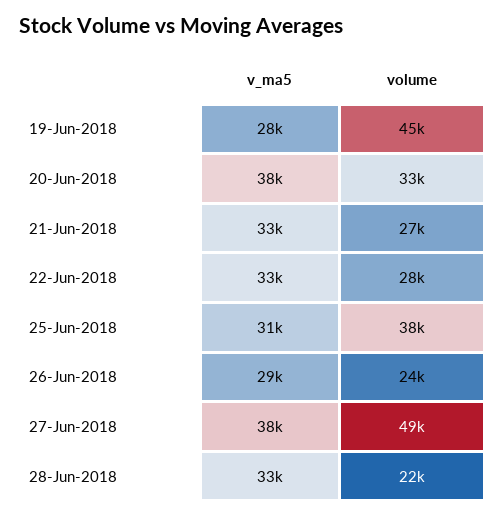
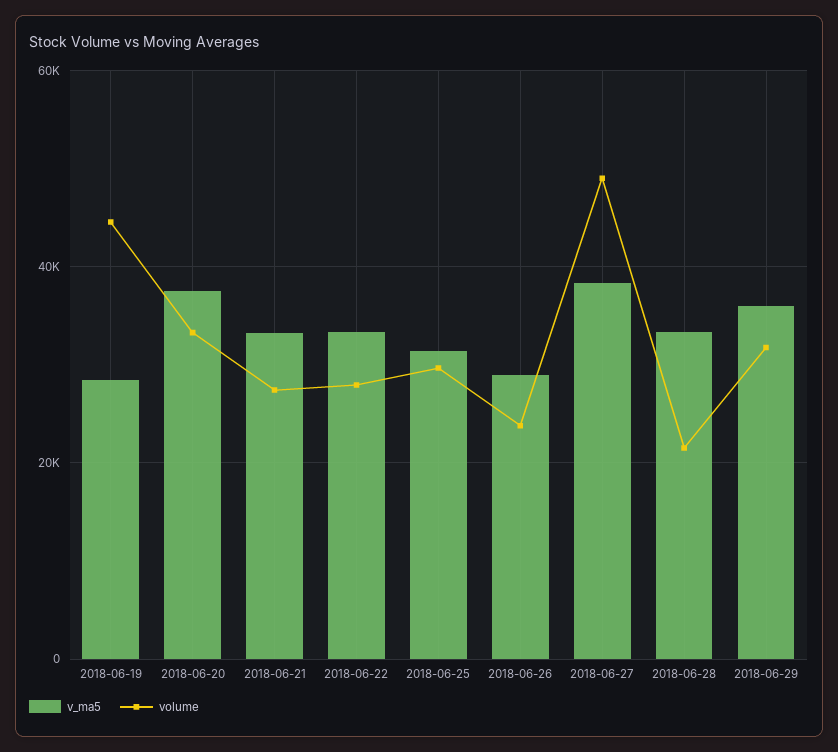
volume, 25-Jun-2018: 38000 -> 30000
v_ma5, 2018-06-29: none -> 36000
volume, 2018-06-29: none -> 32000

